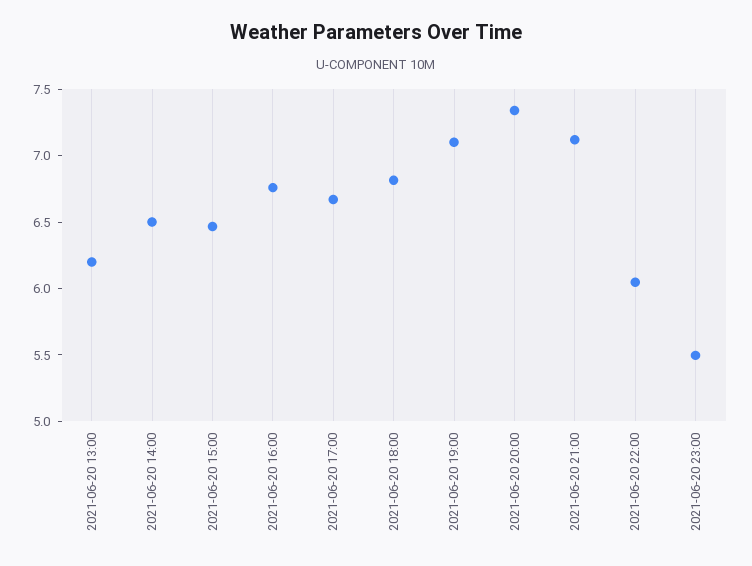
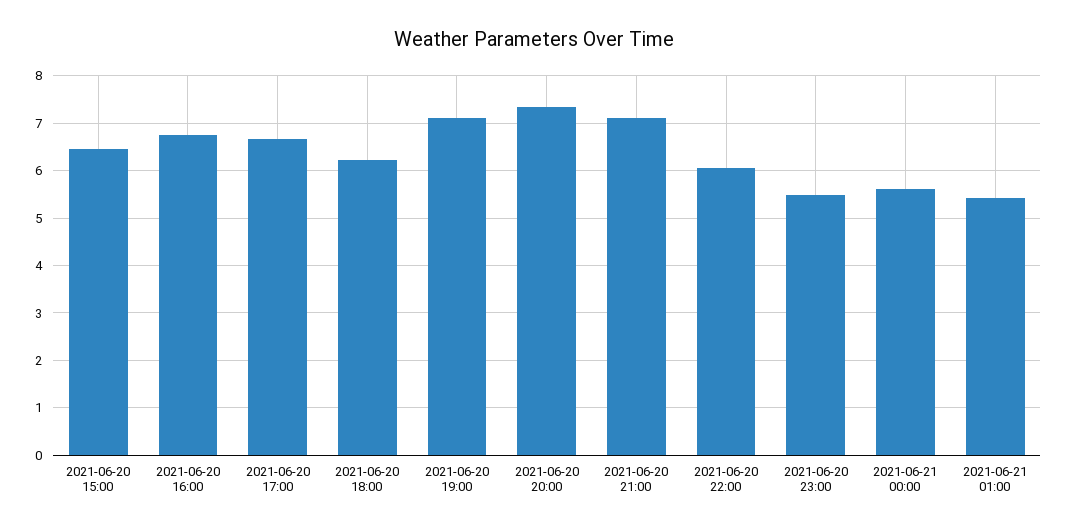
2021-06-20 13:00: 6.2 -> none
2021-06-20 14:00: 6.5 -> none
2021-06-20 18:00: 6.8 -> 6.2
2021-06-21 00:00: none -> 5.6
2021-06-21 01:00: none -> 5.4

